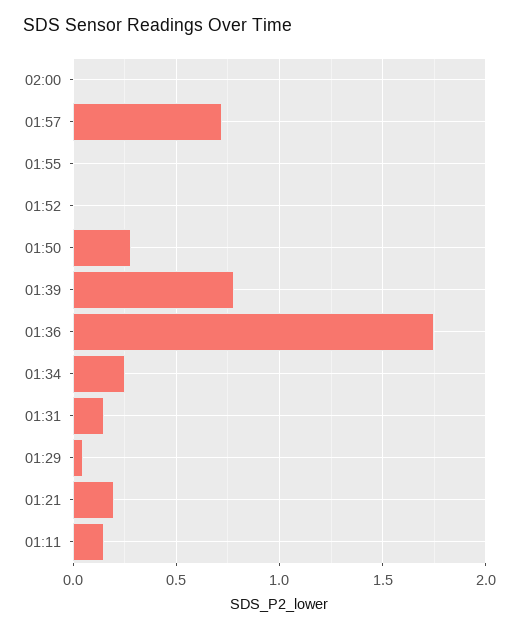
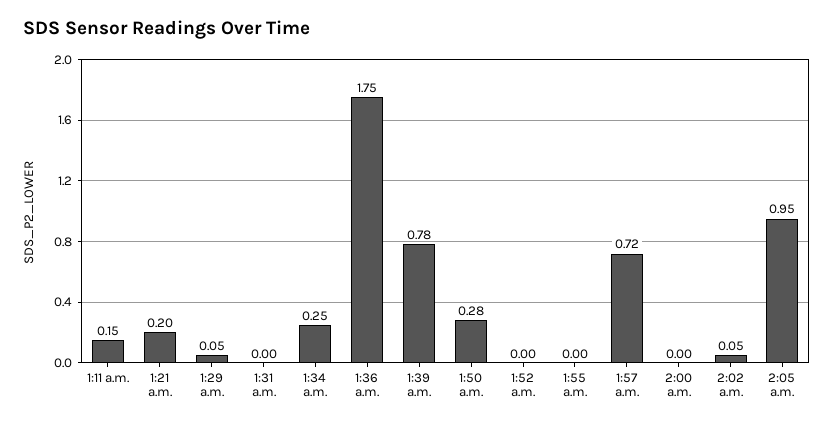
01:31: 0.15 -> 0
2:02 a.m.: none -> 0.05
2:05 a.m.: none -> 0.95

